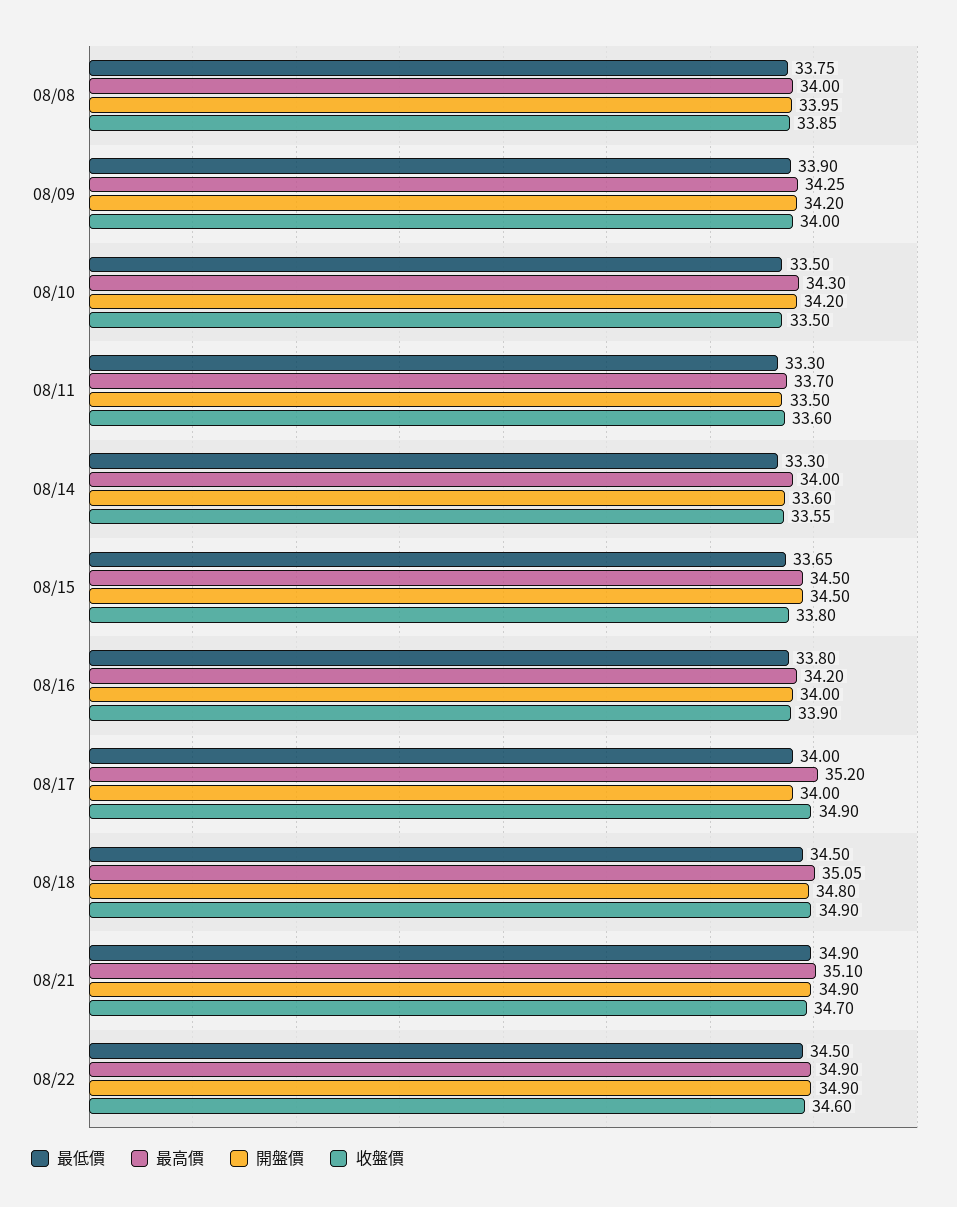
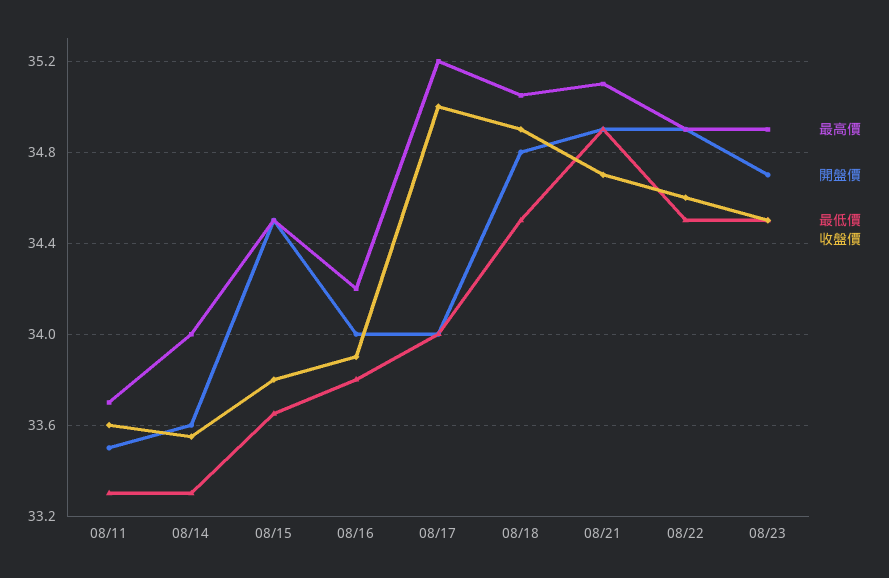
最低價, 08/08: 33.75 -> none
最高價, 08/08: 34 -> none
開盤價, 08/08: 33.95 -> none
收盤價, 08/08: 33.85 -> none
最低價, 08/09: 33.9 -> none
最高價, 08/09: 34.25 -> none
開盤價, 08/09: 34.2 -> none
收盤價, 08/09: 34 -> none
最低價, 08/10: 33.5 -> none
最高價, 08/10: 34.3 -> none
開盤價, 08/10: 34.2 -> none
收盤價, 08/10: 33.5 -> none
收盤價, 08/17: 34.9 -> 35
最高價, 08/23: none -> 34.9
開盤價, 08/23: none -> 34.7
最低價, 08/23: none -> 34.5
收盤價, 08/23: none -> 34.5

